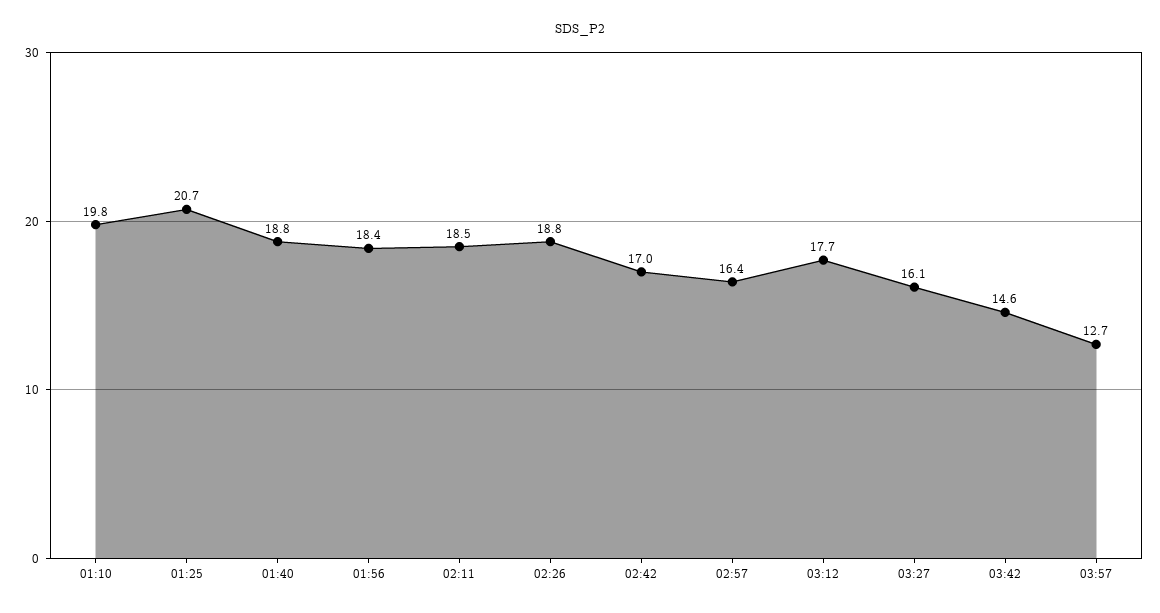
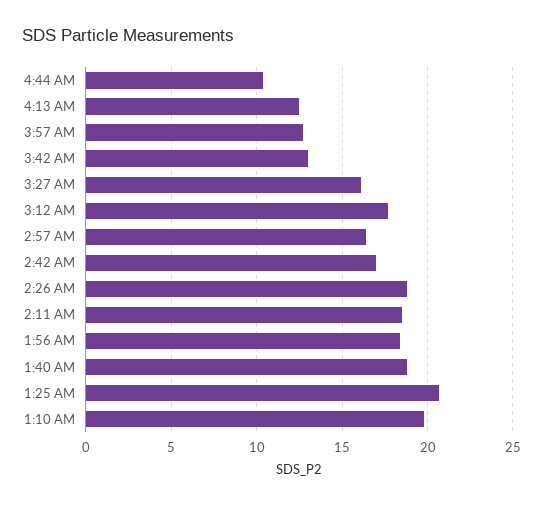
03:42: 14.6 -> 13
4:44 AM: none -> 10.5
4:13 AM: none -> 12.5

